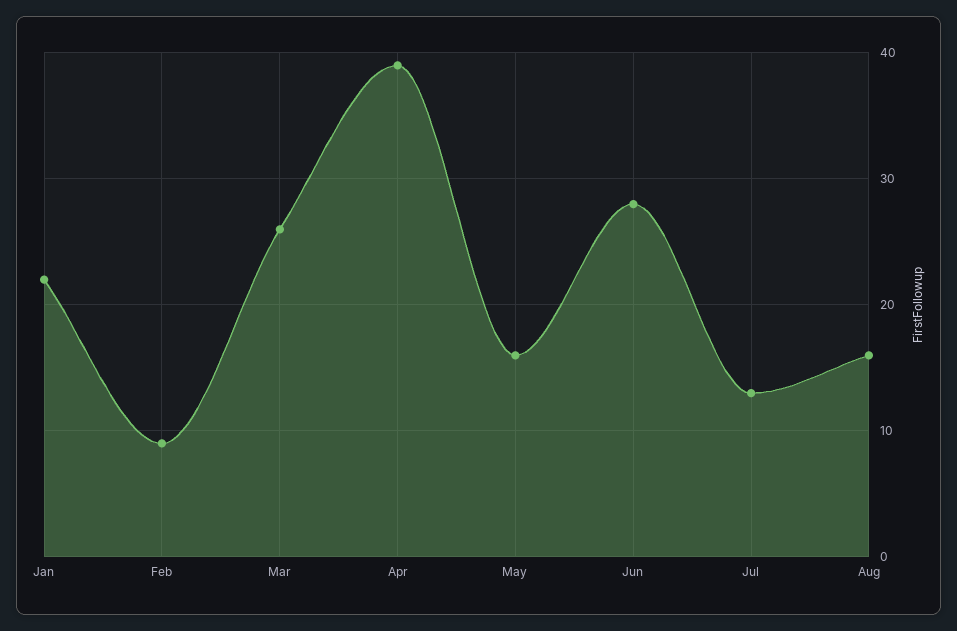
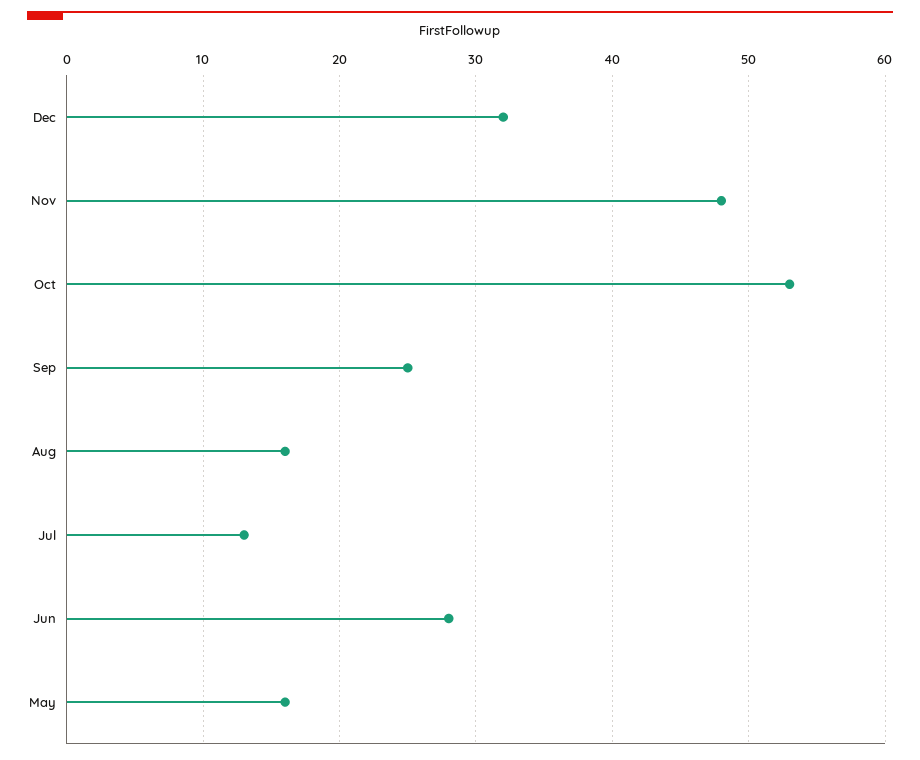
Jan: 22 -> none
Feb: 9 -> none
Mar: 26 -> none
Apr: 39 -> none
Dec: none -> 32
Nov: none -> 48
Oct: none -> 53
Sep: none -> 25

